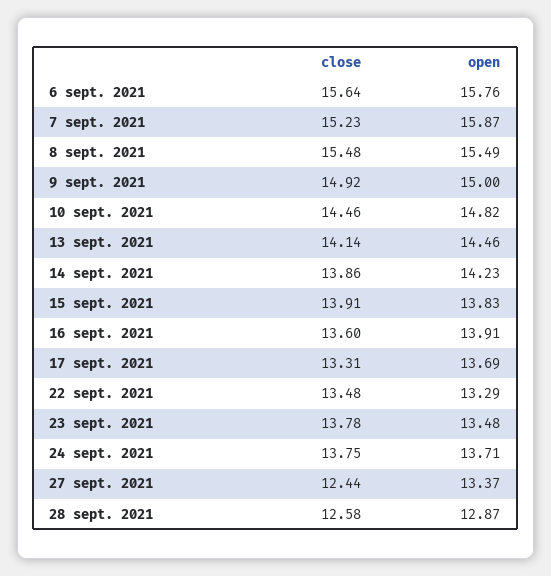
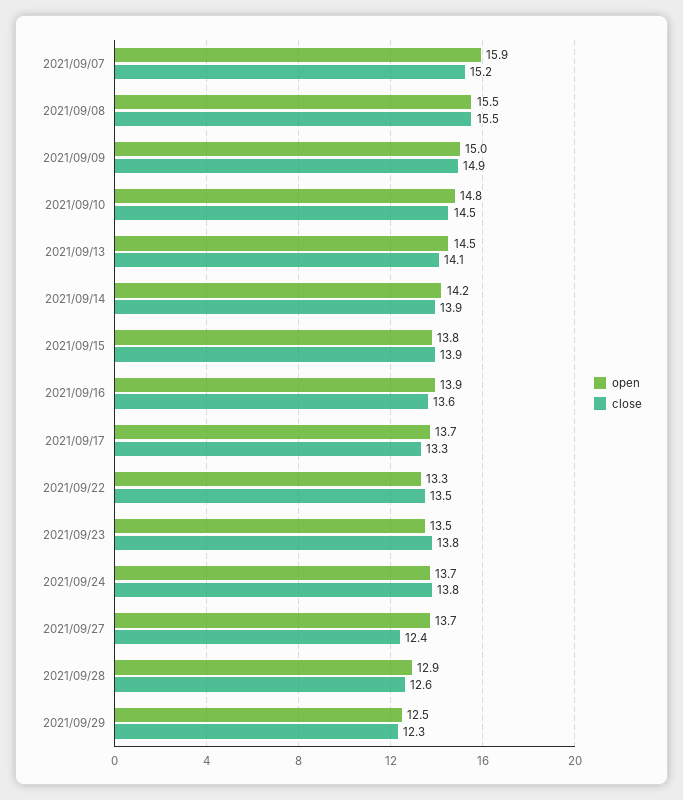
close, 6 sept. 2021: 15.64 -> none
open, 6 sept. 2021: 15.76 -> none
open, 27 sept. 2021: 13.37 -> 13.7
open, 2021/09/29: none -> 12.5
close, 2021/09/29: none -> 12.3

